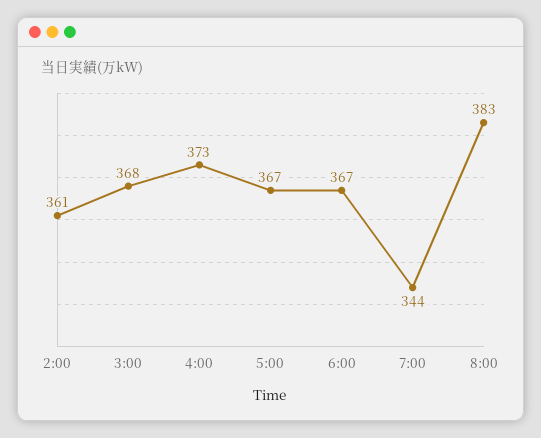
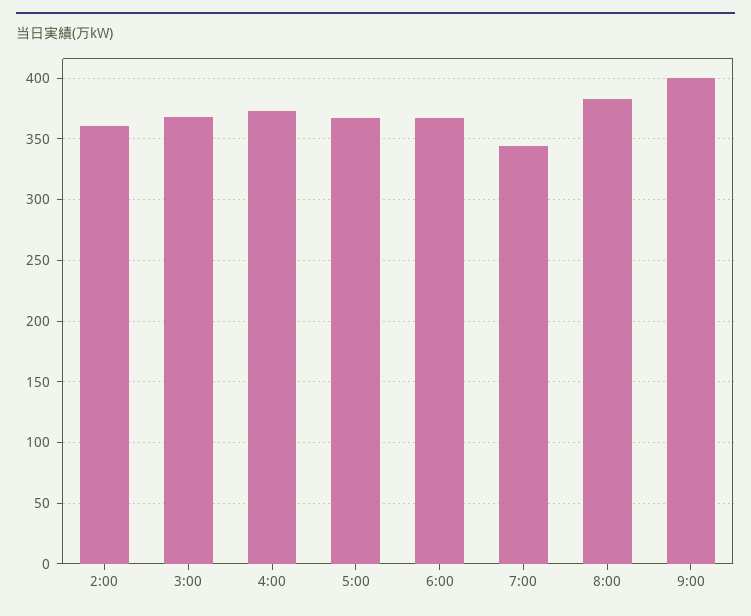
9:00: none -> 400

